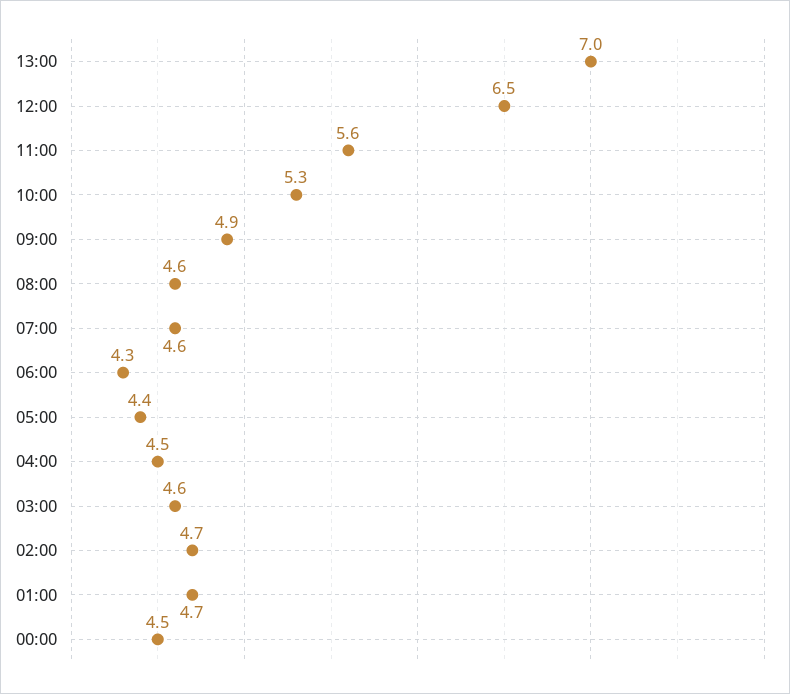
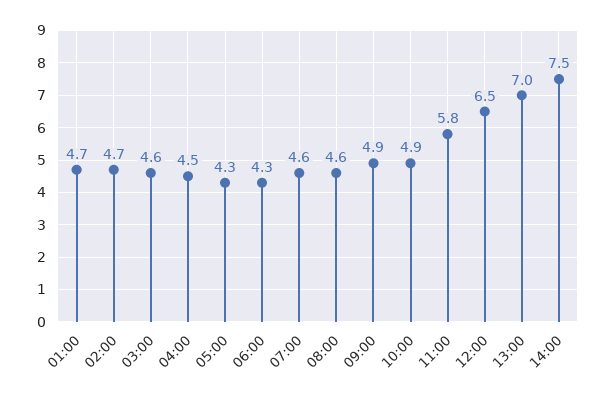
11:00: 5.6 -> 5.8
10:00: 5.3 -> 4.9
05:00: 4.4 -> 4.3
00:00: 4.5 -> none
14:00: none -> 7.5

